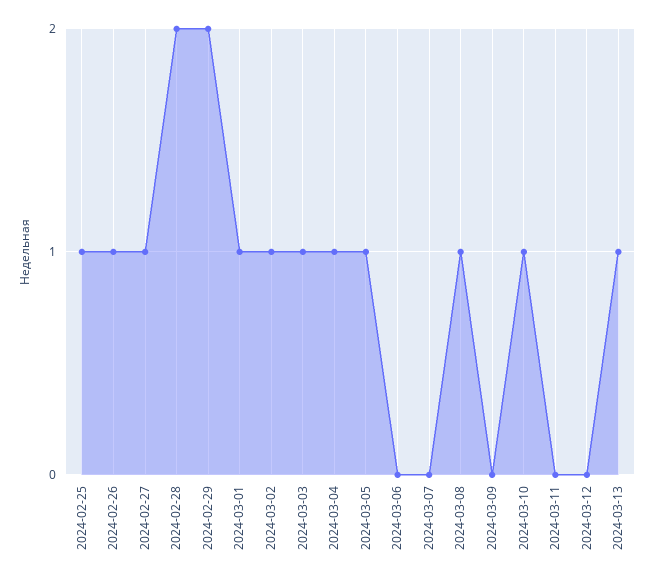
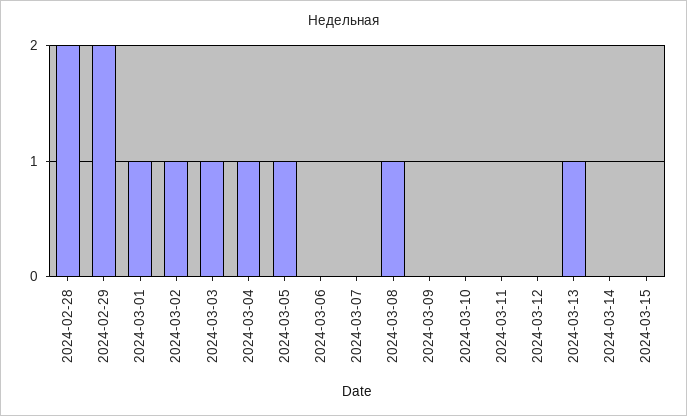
2024-02-25: 1 -> none
2024-02-26: 1 -> none
2024-02-27: 1 -> none
2024-03-10: 1 -> 0
2024-03-14: none -> 0
2024-03-15: none -> 0

